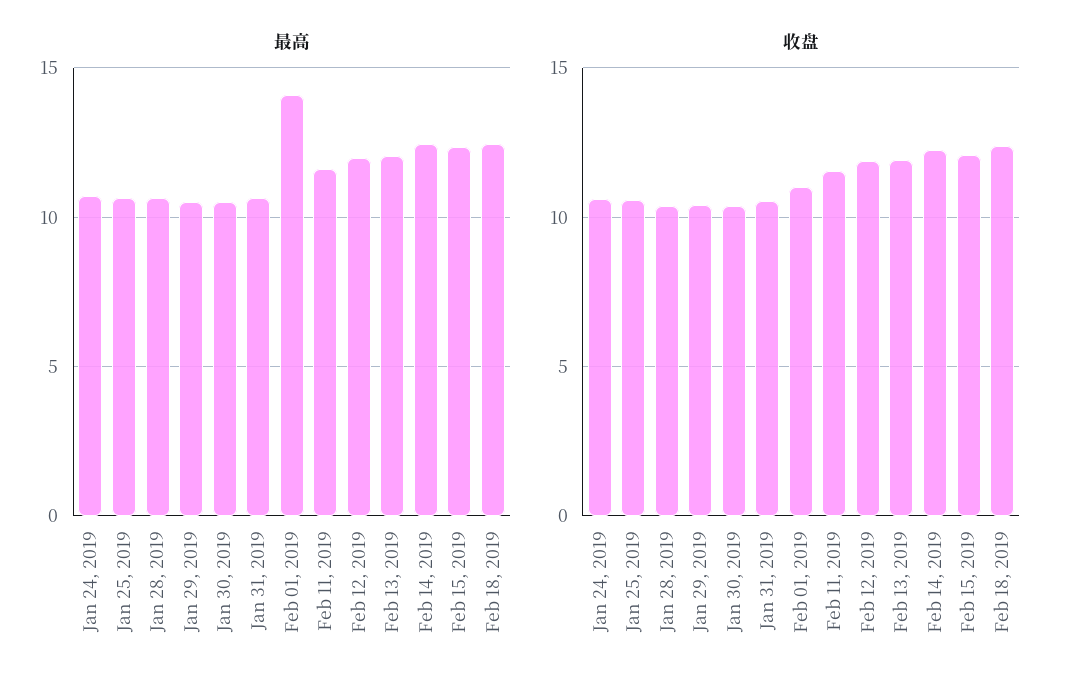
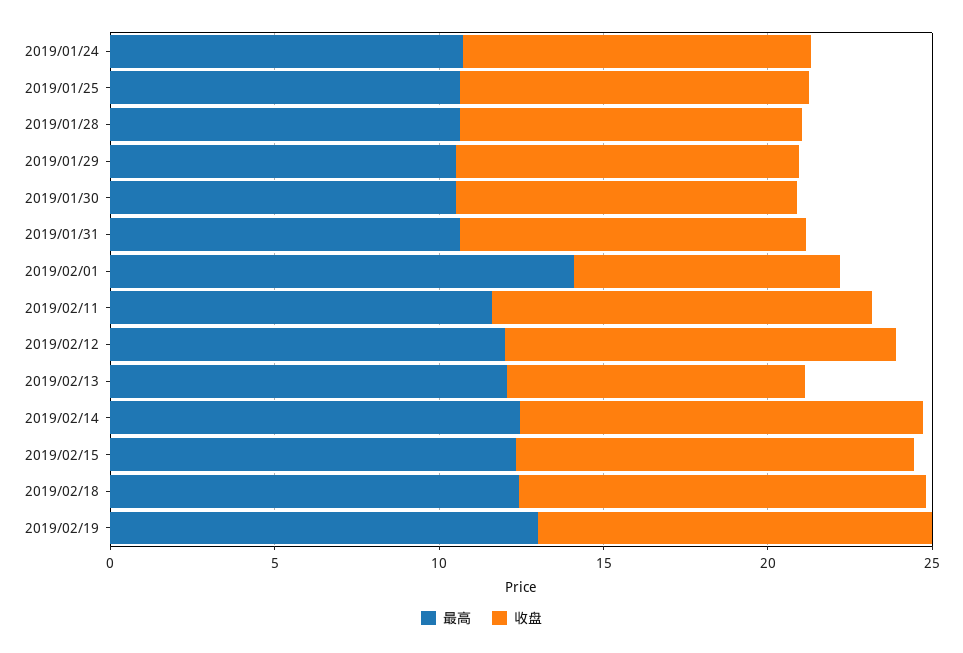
收盘, Feb 01, 2019: 11 -> 8
收盘, Feb 13, 2019: 12 -> 9
最高, 2019/02/19: none -> 13
收盘, 2019/02/19: none -> 12

